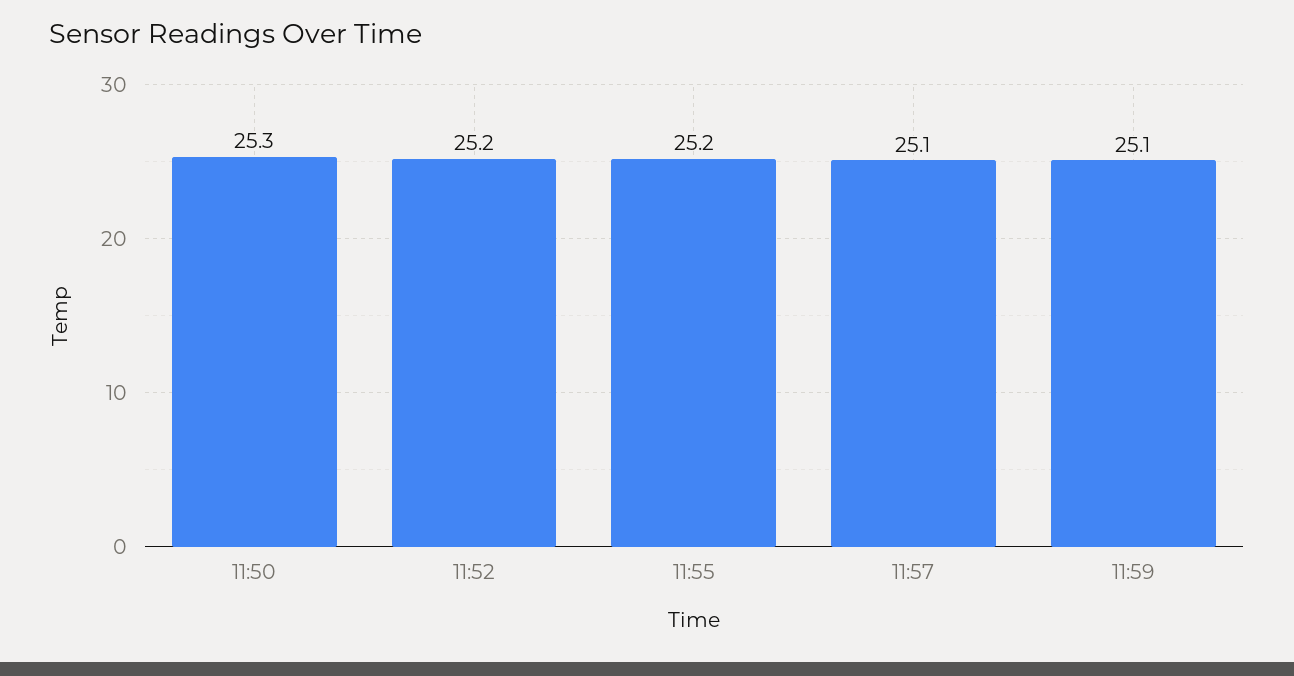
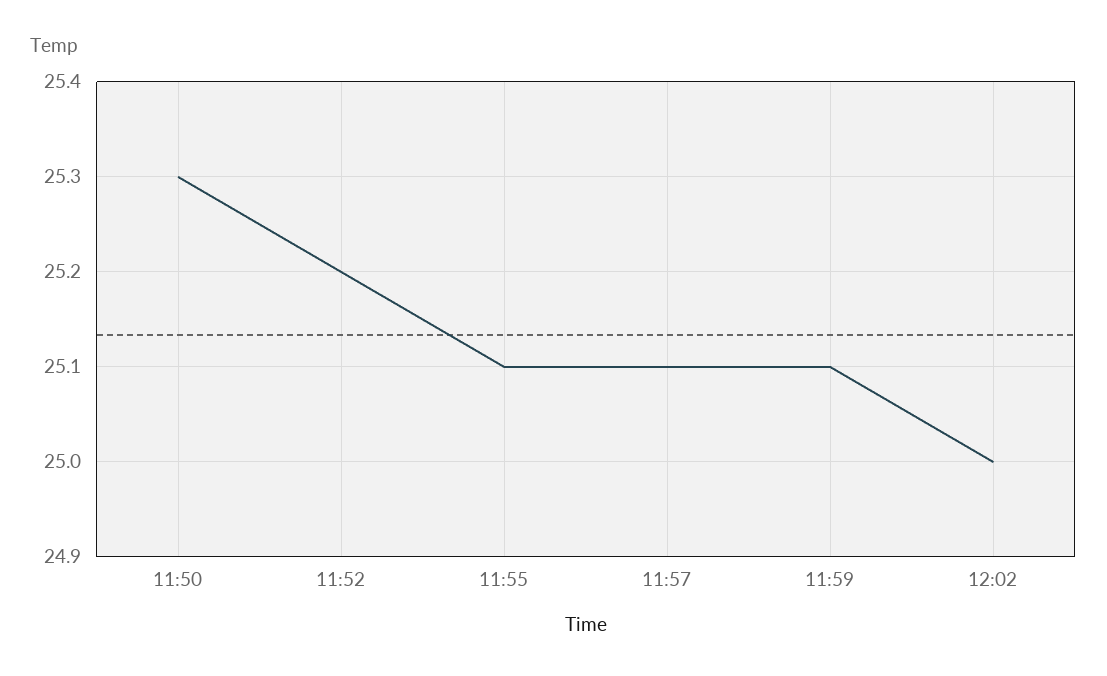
11:55: 25.2 -> 25.1
12:02: none -> 25

